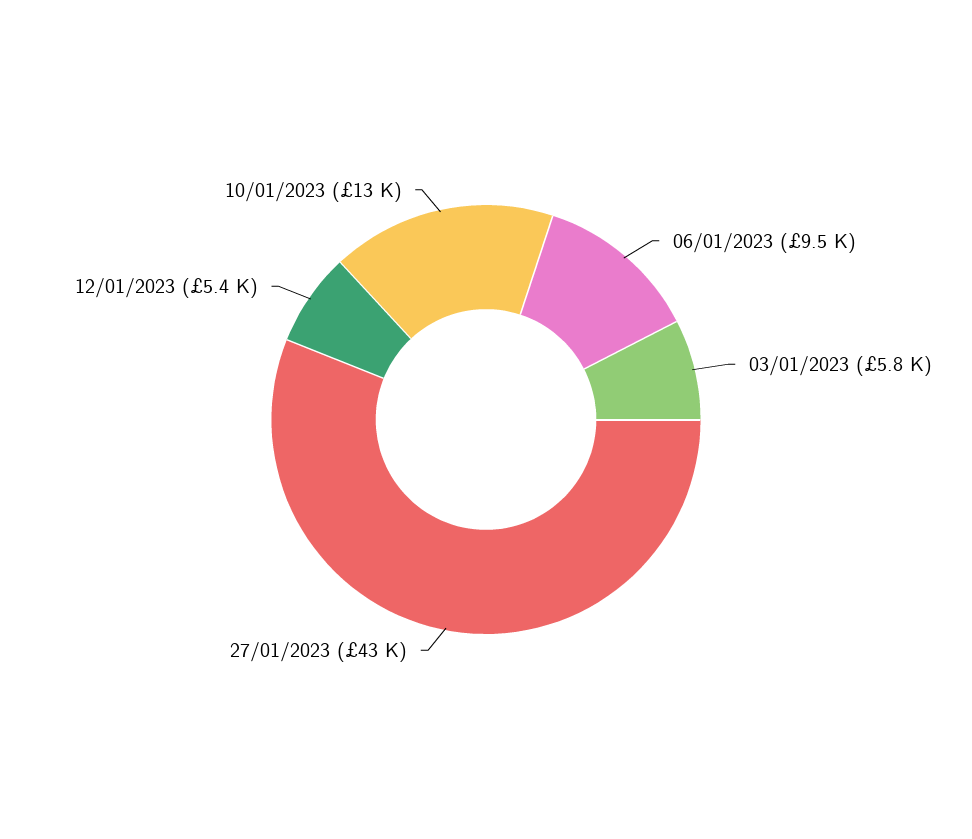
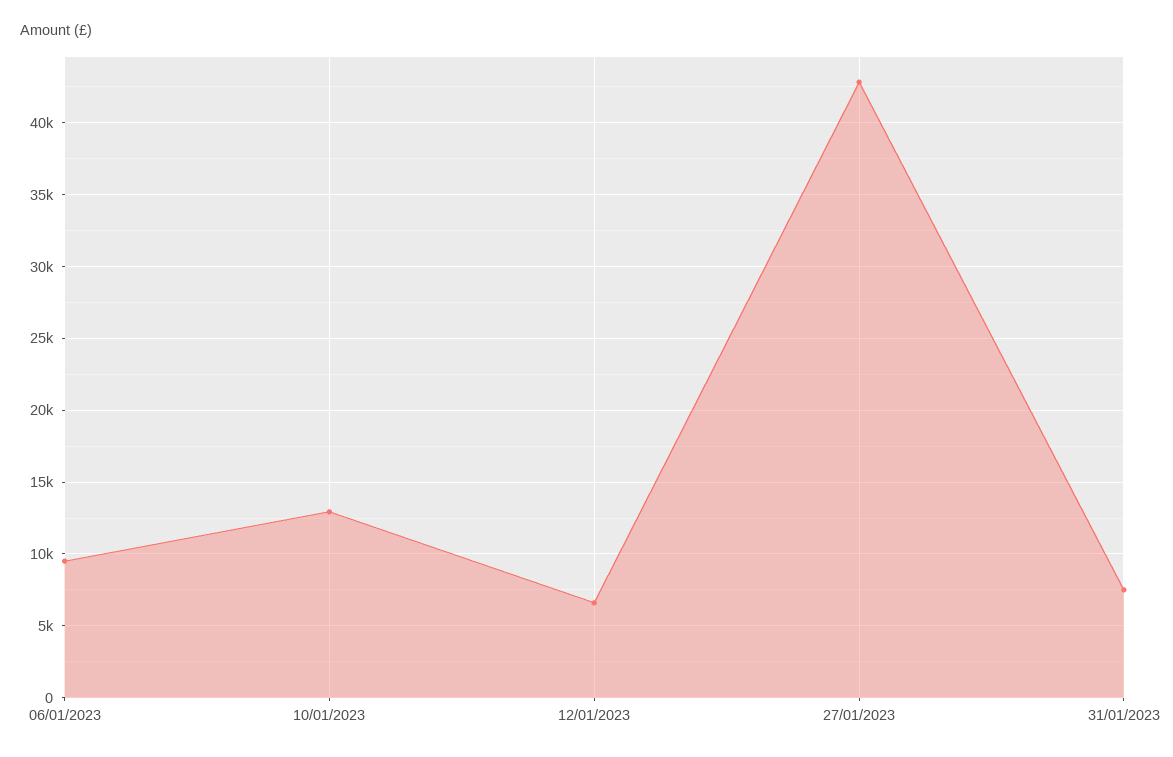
03/01/2023: 5800 -> none
12/01/2023: 5400 -> 6500
31/01/2023: none -> 7500

